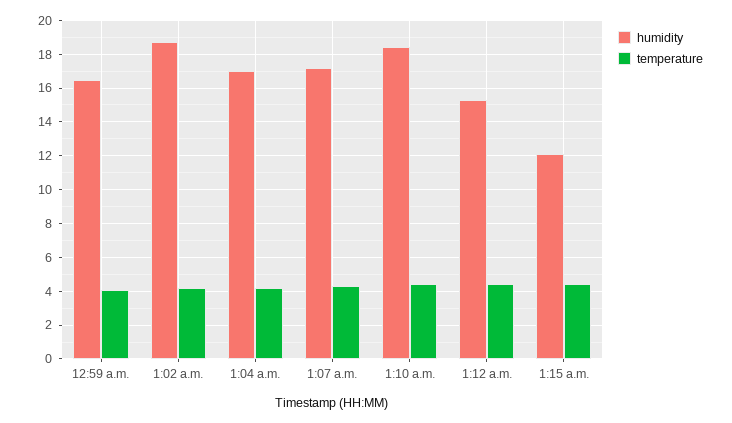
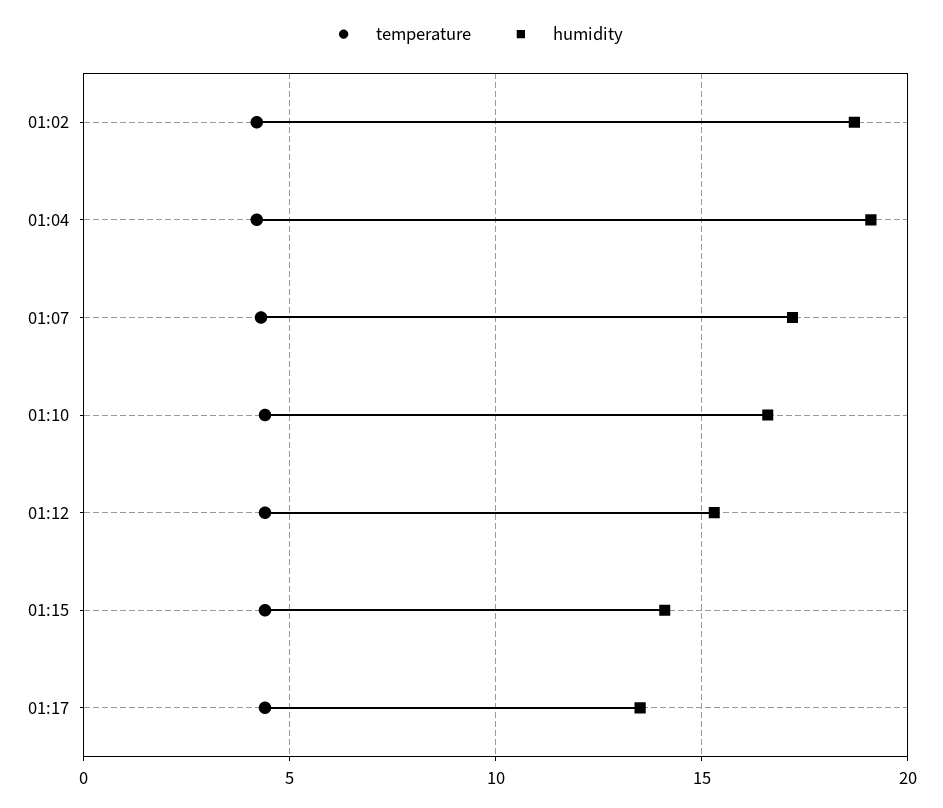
humidity, 12:59 a.m.: 16.5 -> none
temperature, 12:59 a.m.: 4 -> none
humidity, 1:04 a.m.: 17 -> 19
humidity, 1:10 a.m.: 18.5 -> 16.5
humidity, 1:15 a.m.: 12 -> 14
temperature, 01:17: none -> 4.5
humidity, 01:17: none -> 13.5

